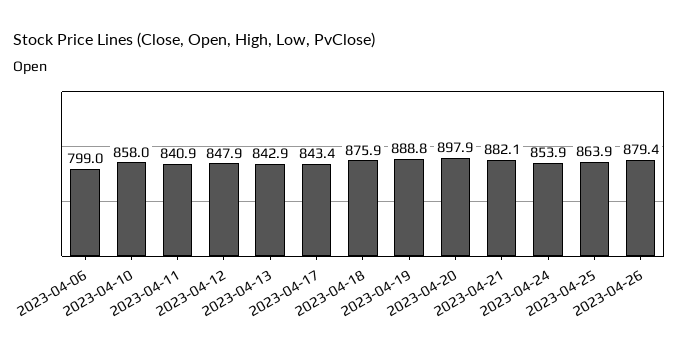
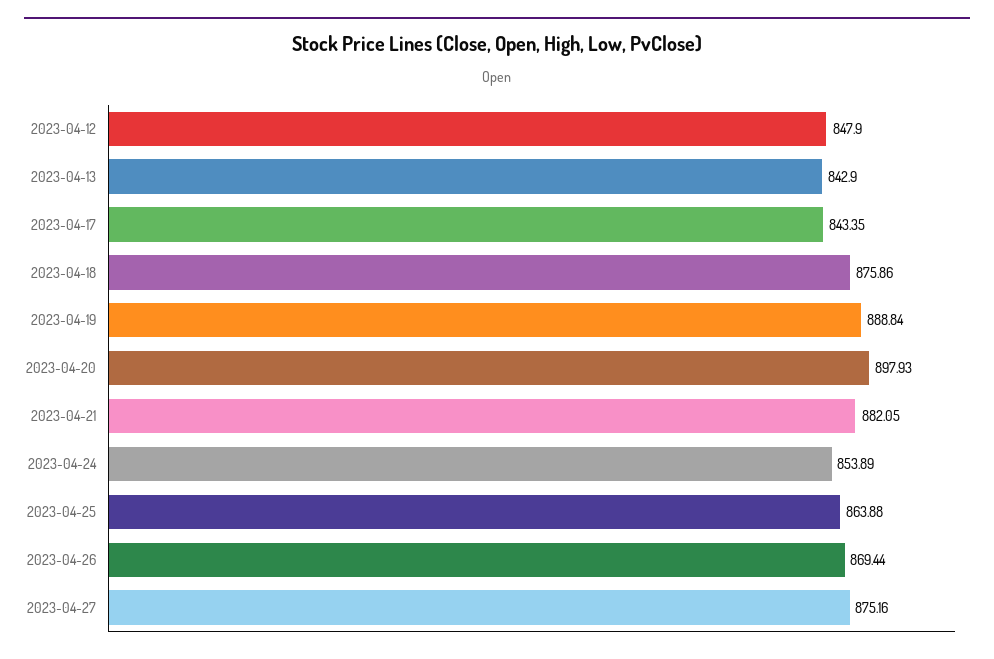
2023-04-06: 799 -> none
2023-04-10: 858 -> none
2023-04-11: 840.9 -> none
2023-04-26: 879.4 -> 869.44
2023-04-27: none -> 875.16

